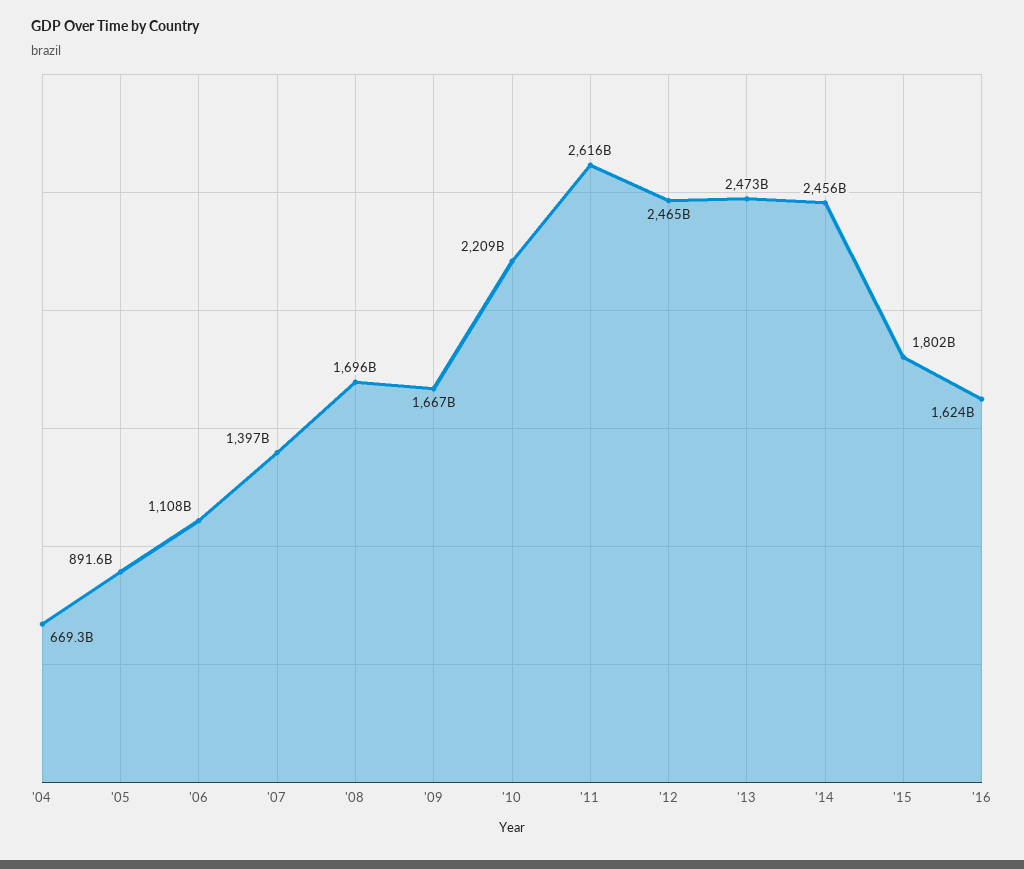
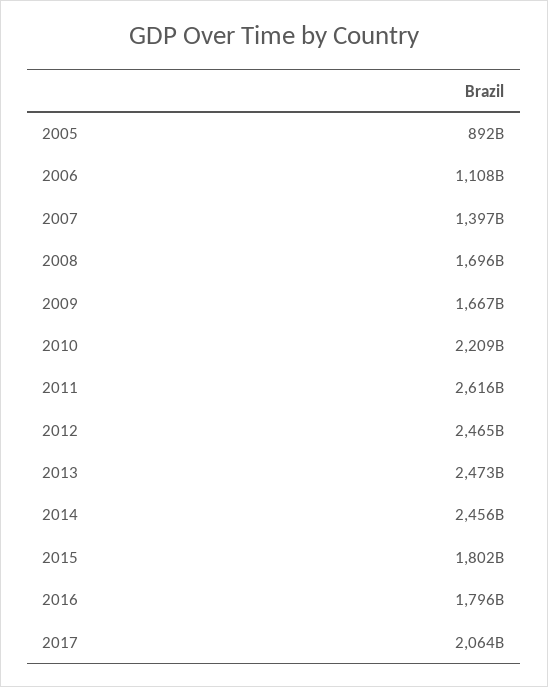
'04: 669300000000 -> none
'16: 1624000000000 -> 1796000000000
2017: none -> 2064000000000

